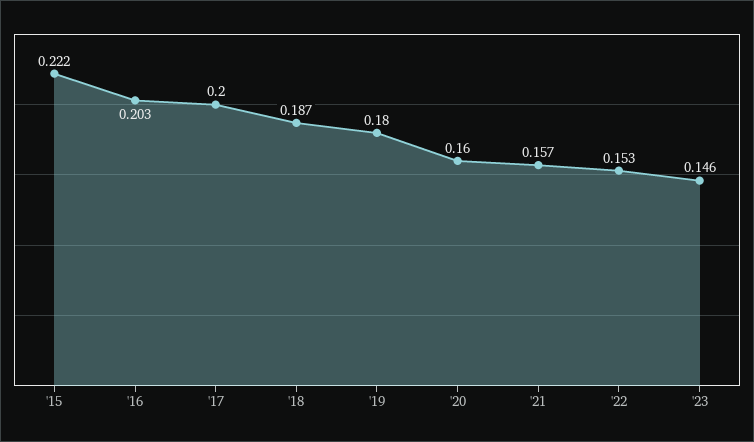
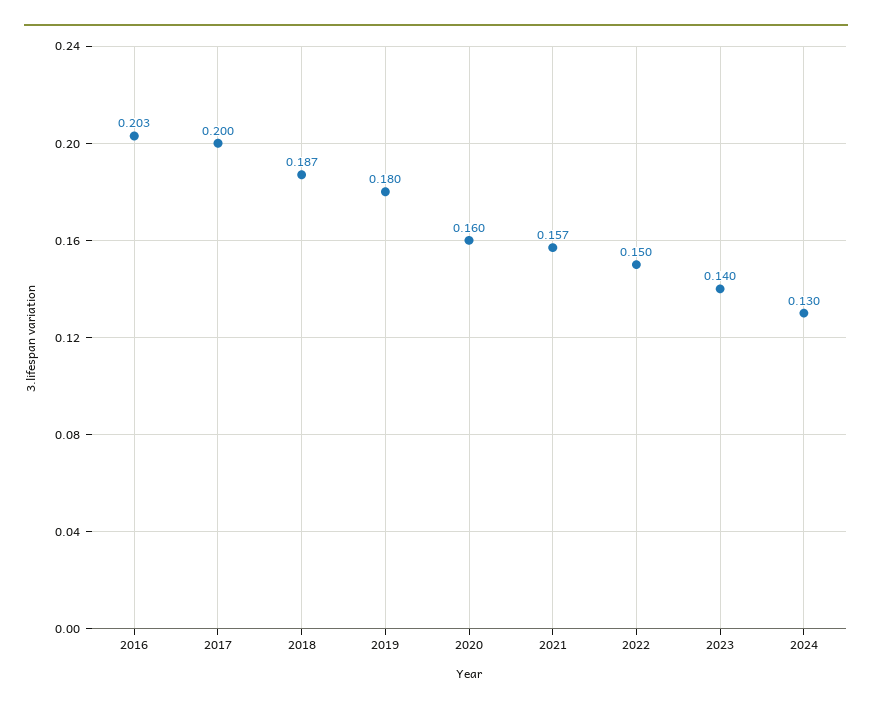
'15: 0.222 -> none
'22: 0.153 -> 0.15
'23: 0.146 -> 0.14
2024: none -> 0.13

